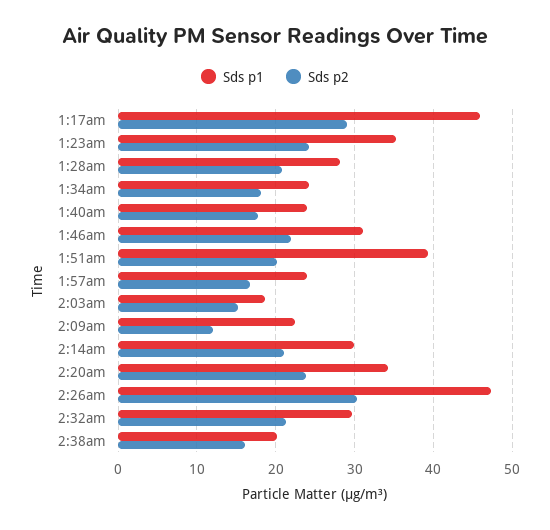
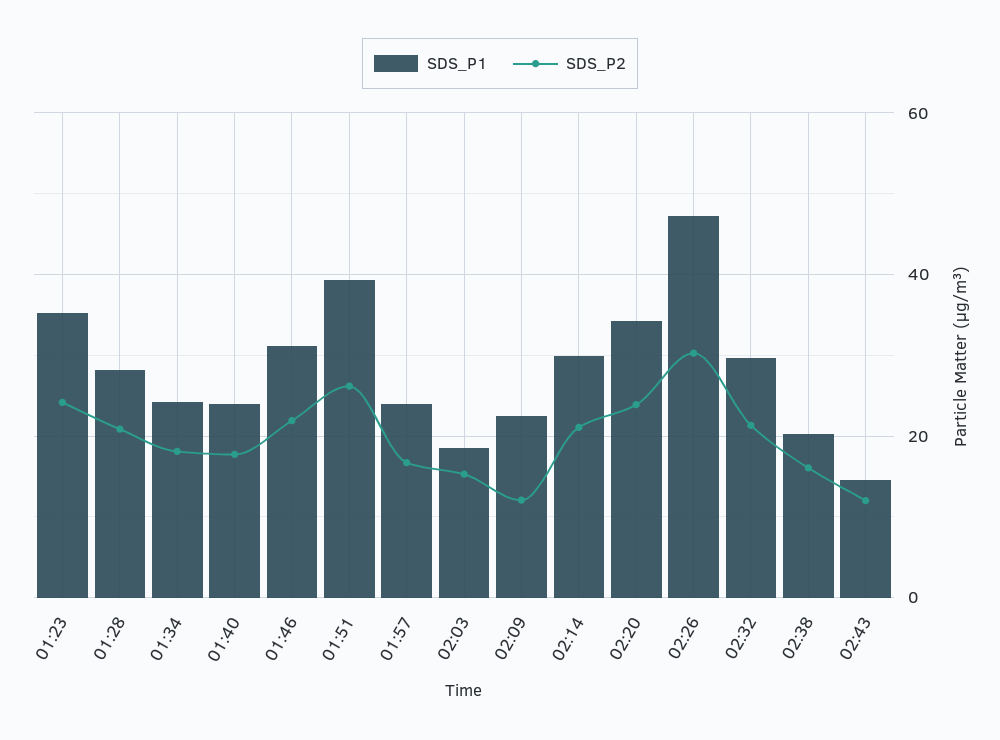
Sds p1, 1:17am: 46 -> none
Sds p2, 1:17am: 29 -> none
Sds p2, 1:51am: 20 -> 26
Sds p1, 02:43: none -> 14
Sds p2, 02:43: none -> 12

